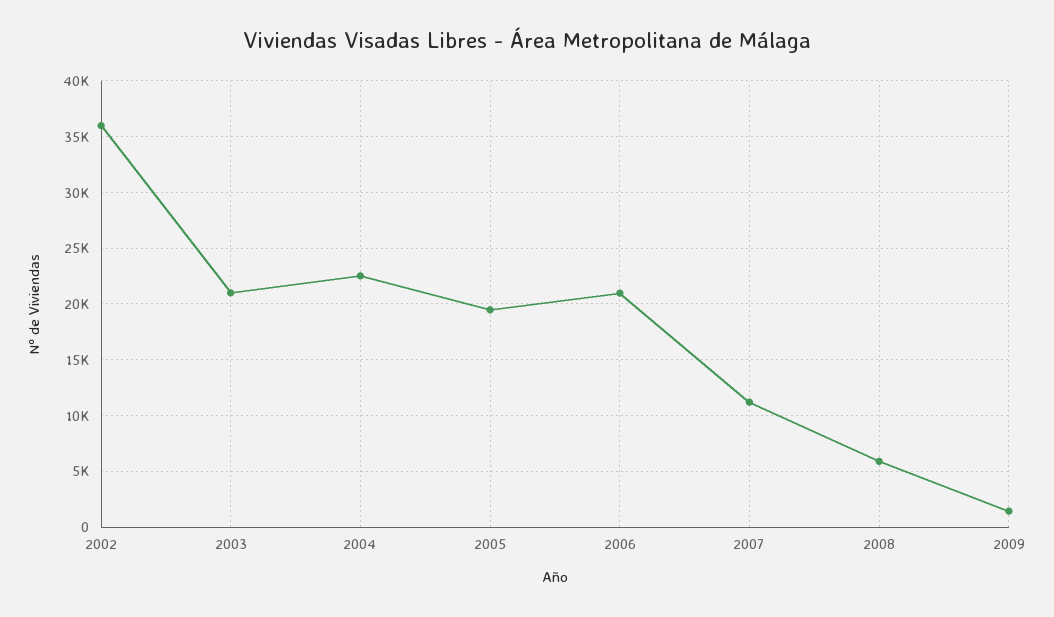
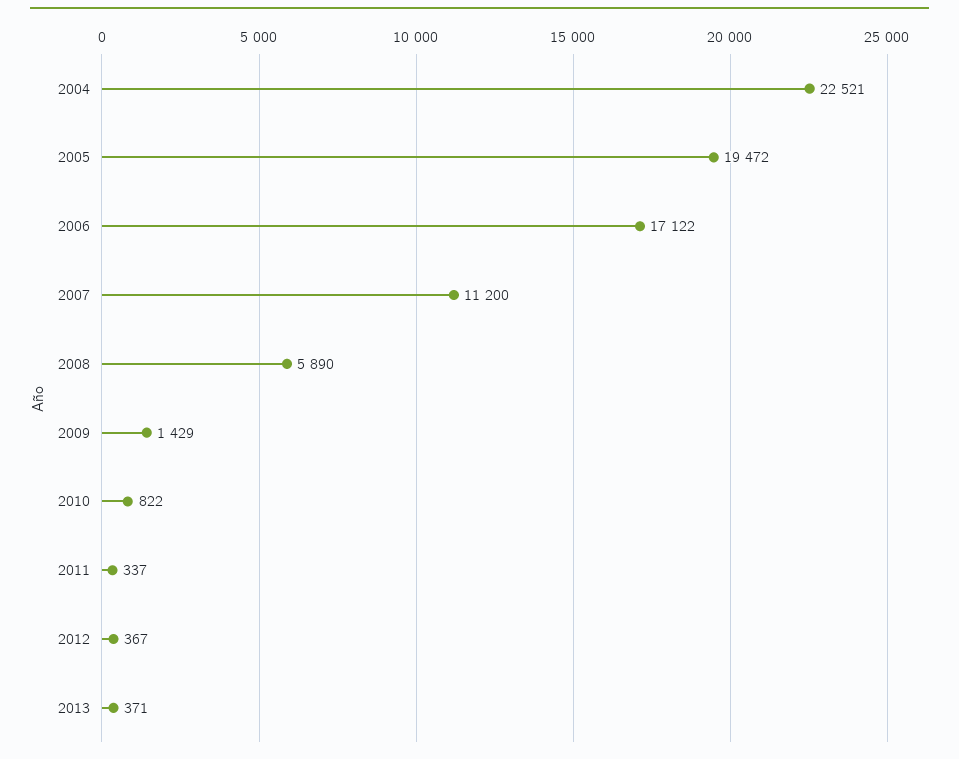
2002: 36000 -> none
2003: 21000 -> none
2006: 21000 -> 17122
2010: none -> 822
2011: none -> 337
2012: none -> 367
2013: none -> 371

